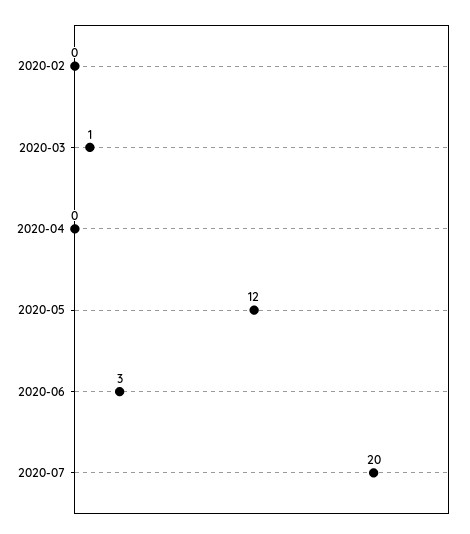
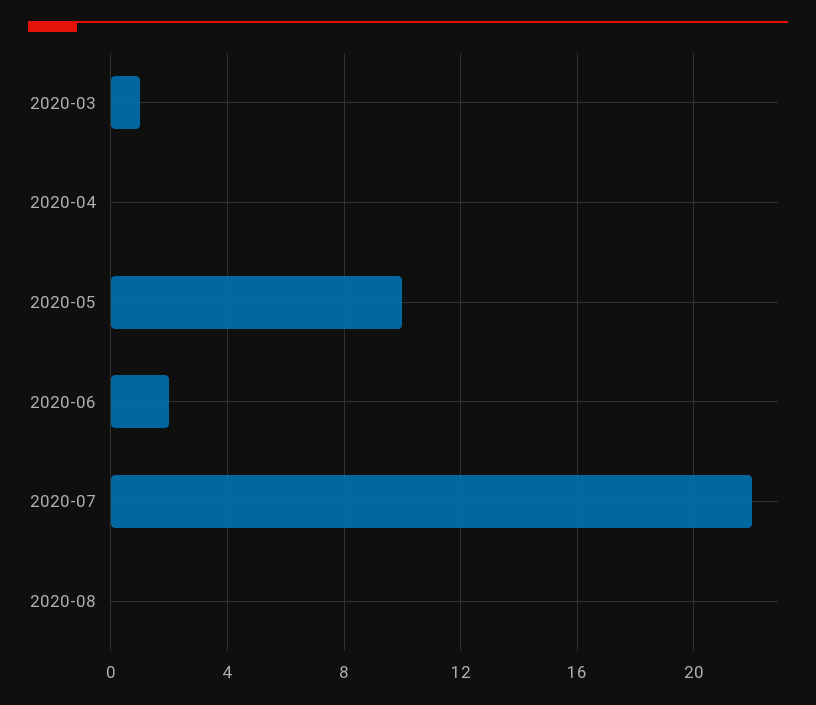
2020-02: 0 -> none
2020-05: 12 -> 10
2020-06: 3 -> 2
2020-07: 20 -> 22
2020-08: none -> 0

